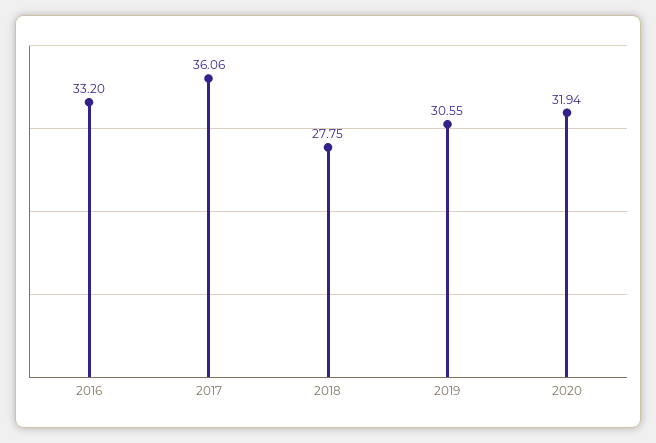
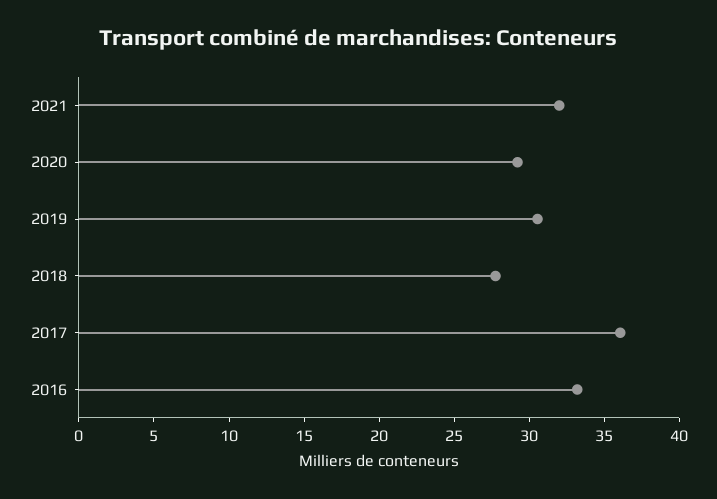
2020: 31.94 -> 29
2021: none -> 32

